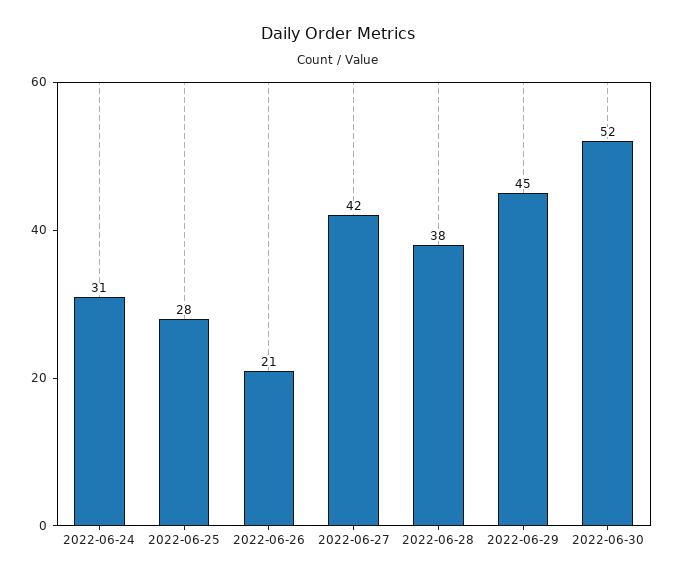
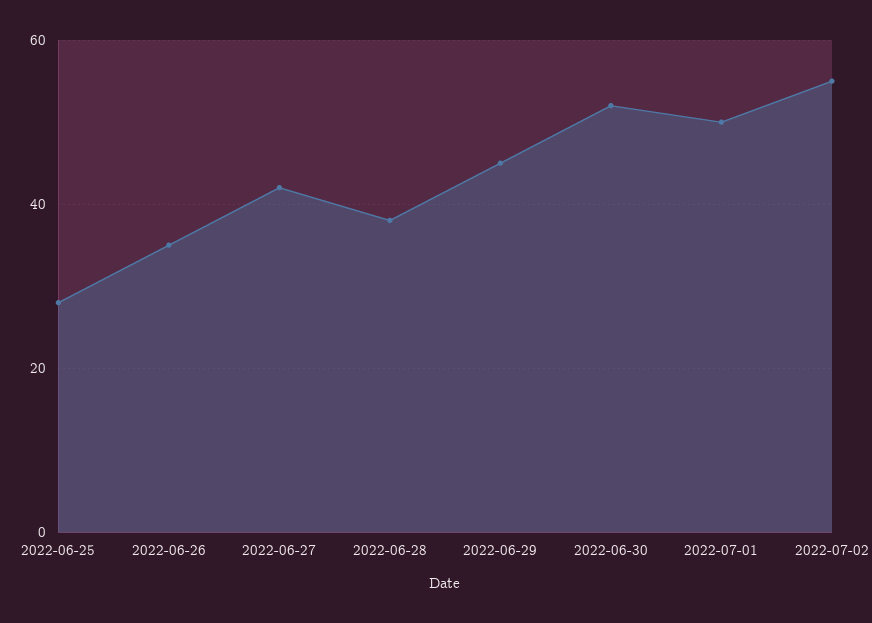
2022-06-24: 31 -> none
2022-06-26: 21 -> 35
2022-07-01: none -> 50
2022-07-02: none -> 55

